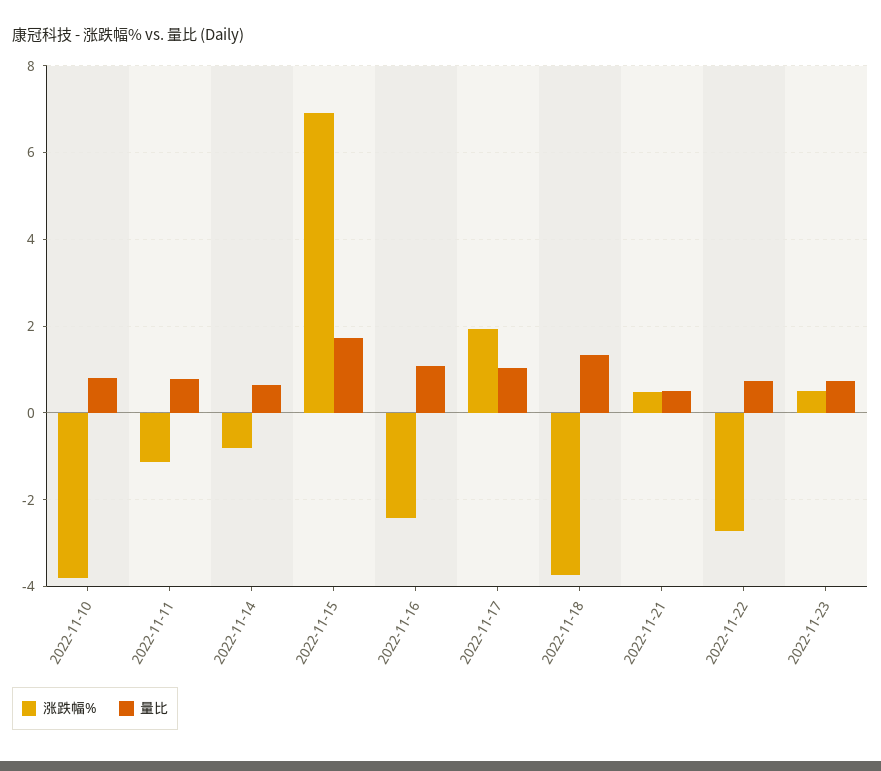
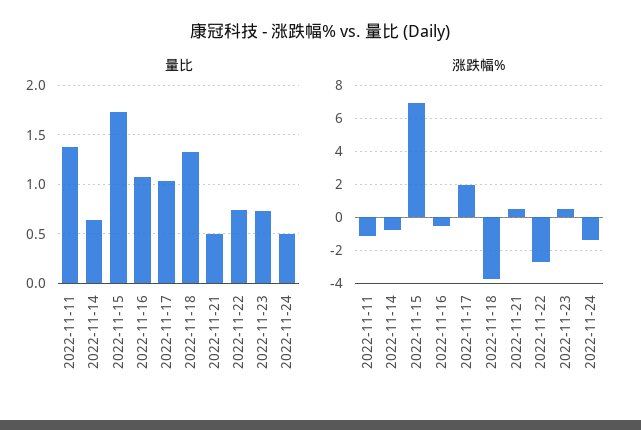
涨跌幅%, 2022-11-10: -3.8 -> none
量比, 2022-11-10: 0.8 -> none
量比, 2022-11-11: 0.8 -> 1.4
涨跌幅%, 2022-11-16: -2.4 -> -0.5
量比, 2022-11-24: none -> 0.5
涨跌幅%, 2022-11-24: none -> -1.5

